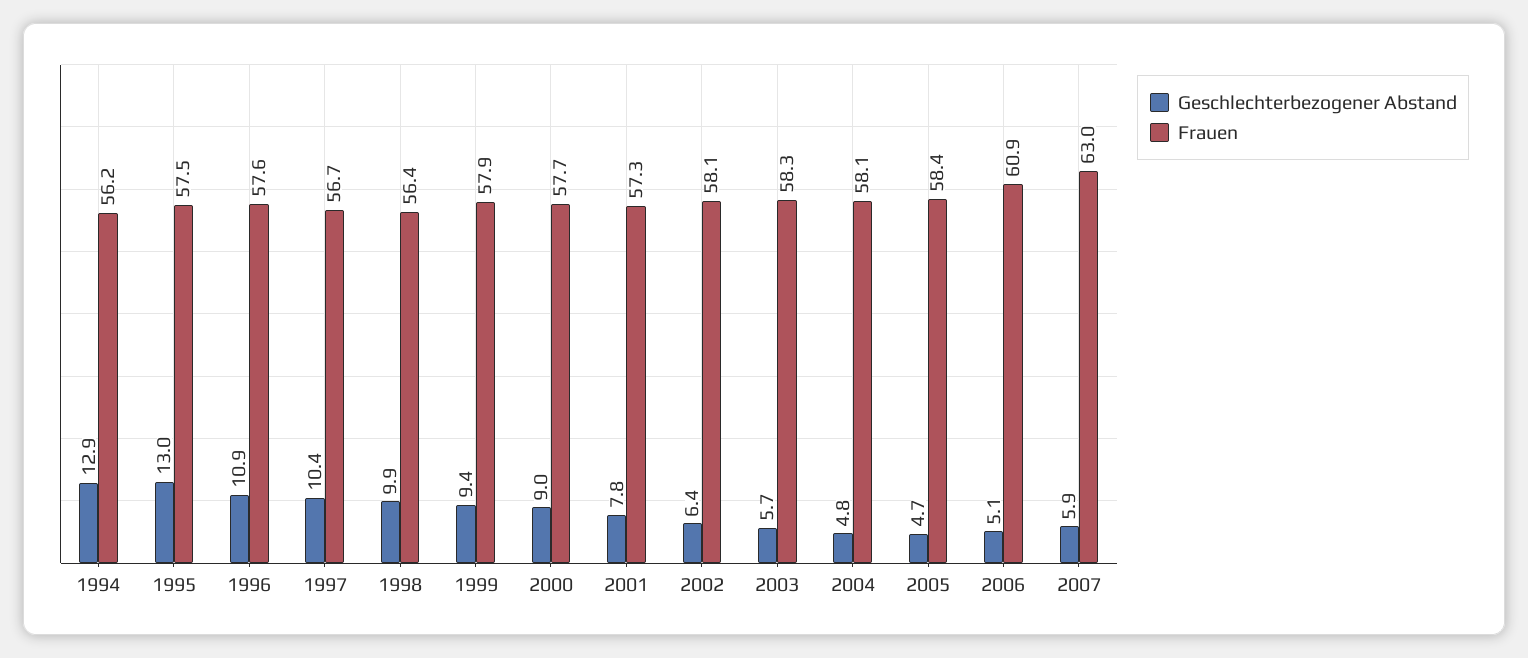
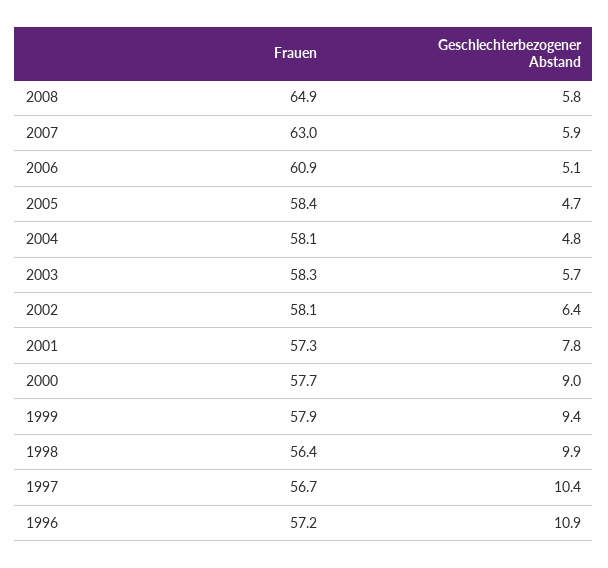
Geschlechterbezogener Abstand, 1994: 12.9 -> none
Frauen, 1994: 56.2 -> none
Geschlechterbezogener Abstand, 1995: 13 -> none
Frauen, 1995: 57.5 -> none
Frauen, 1996: 57.6 -> 57.2
Frauen, 2008: none -> 64.9
Geschlechterbezogener Abstand, 2008: none -> 5.8

